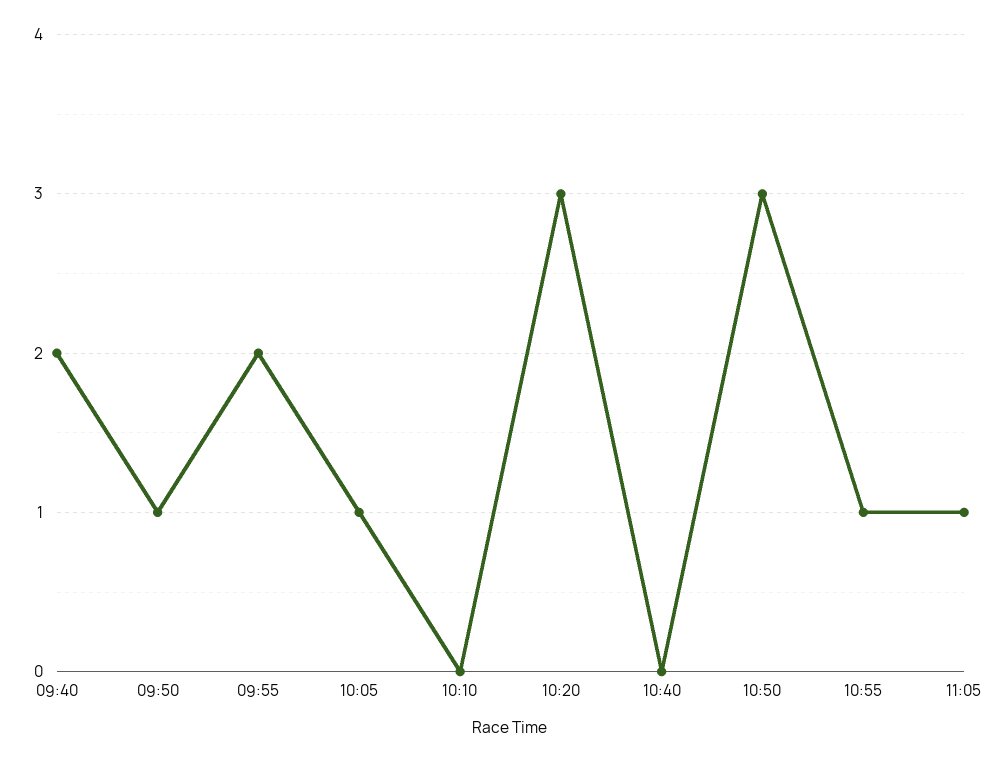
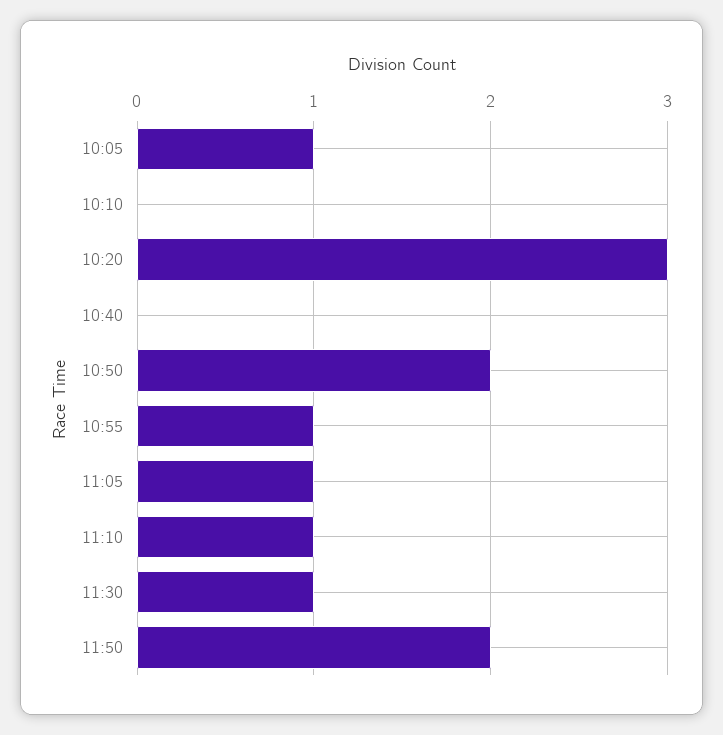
09:40: 2 -> none
09:50: 1 -> none
09:55: 2 -> none
10:50: 3 -> 2
11:10: none -> 1
11:30: none -> 1
11:50: none -> 2

